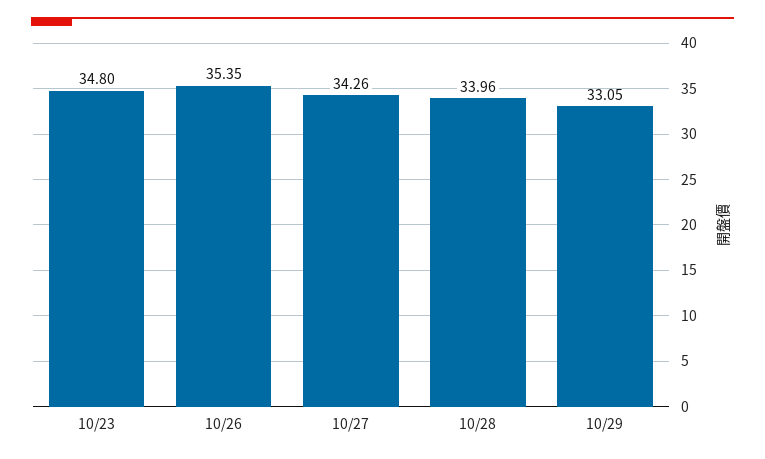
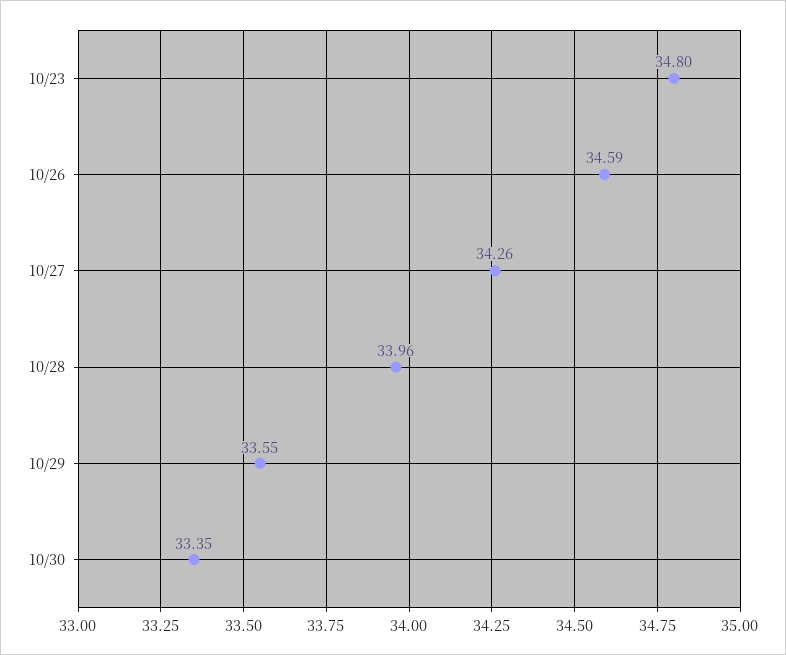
10/26: 35.35 -> 34.59
10/29: 33.05 -> 33.55
10/30: none -> 33.35

